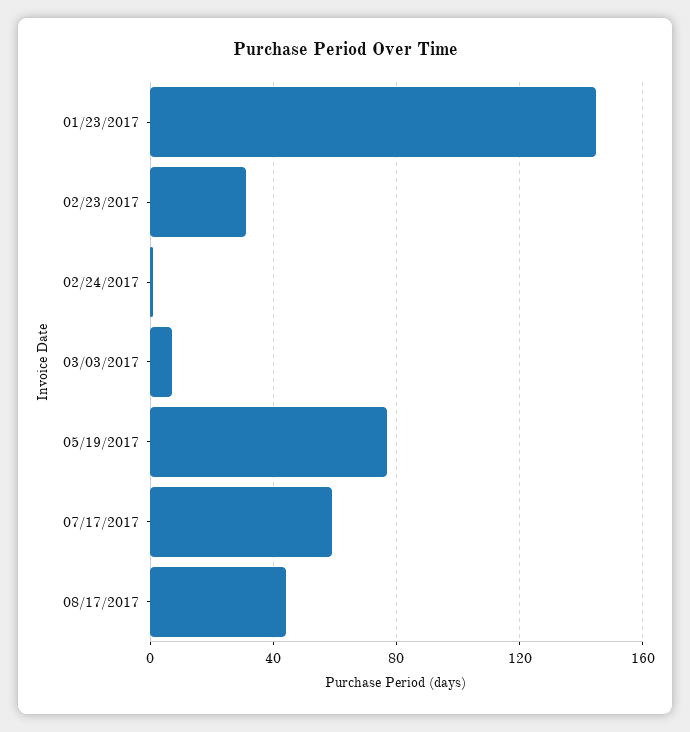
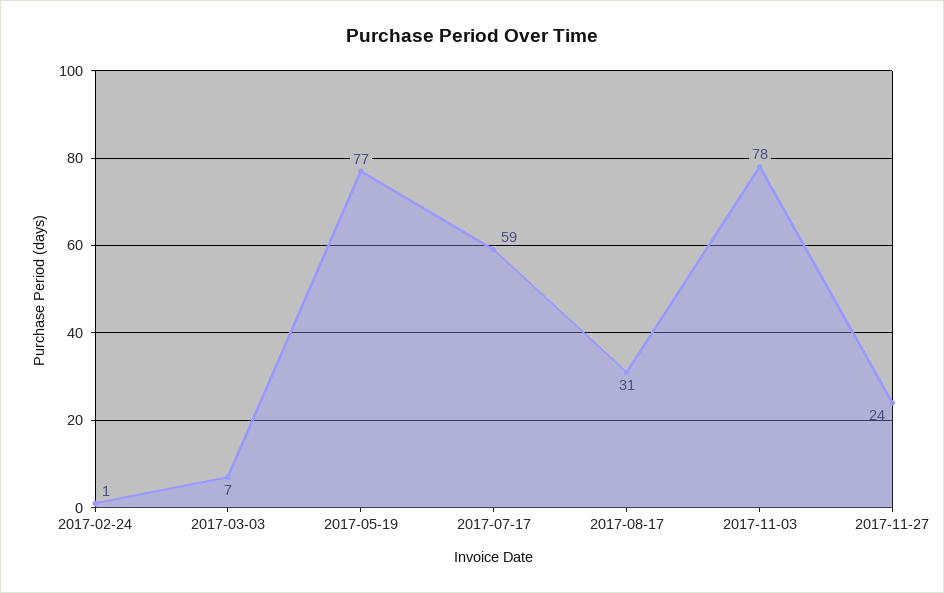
01/23/2017: 145 -> none
02/23/2017: 30 -> none
08/17/2017: 45 -> 31
2017-11-03: none -> 78
2017-11-27: none -> 24

